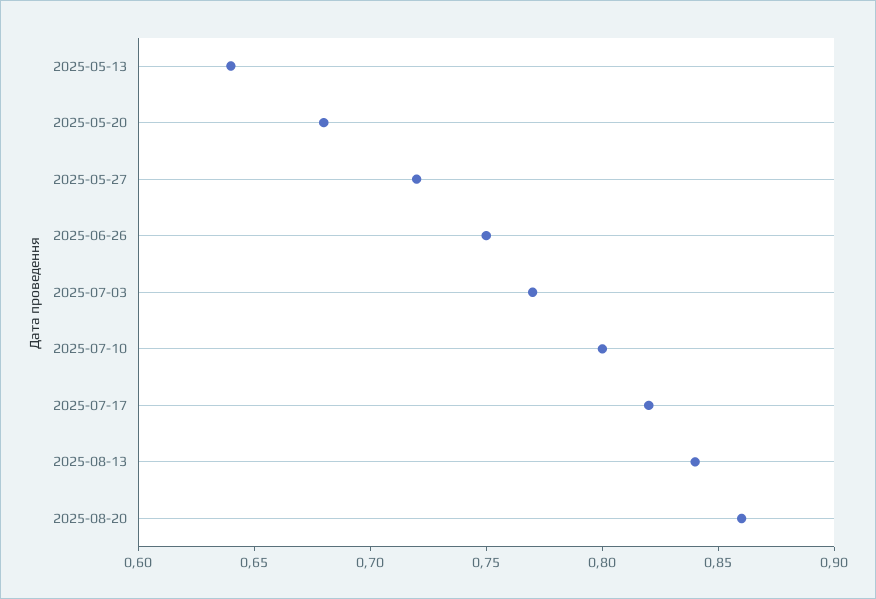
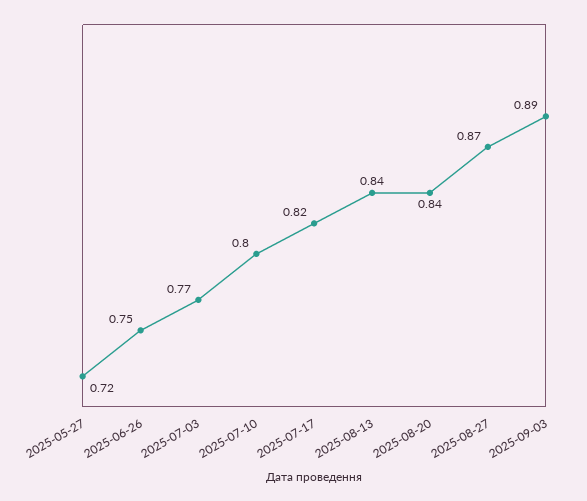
2025-05-13: 0.64 -> none
2025-05-20: 0.68 -> none
2025-08-20: 0.86 -> 0.84
2025-08-27: none -> 0.87
2025-09-03: none -> 0.89

